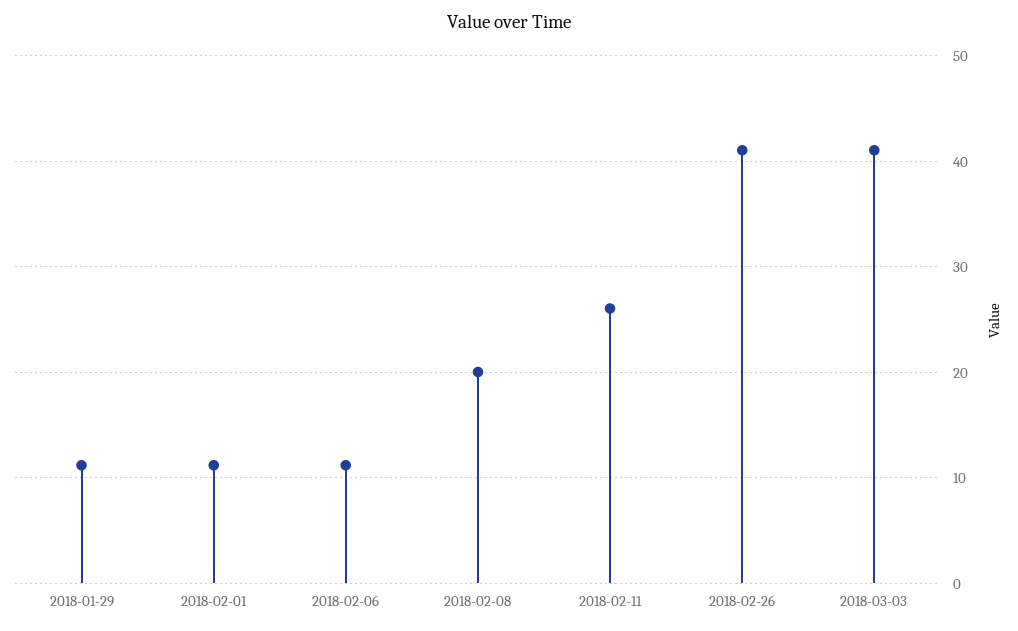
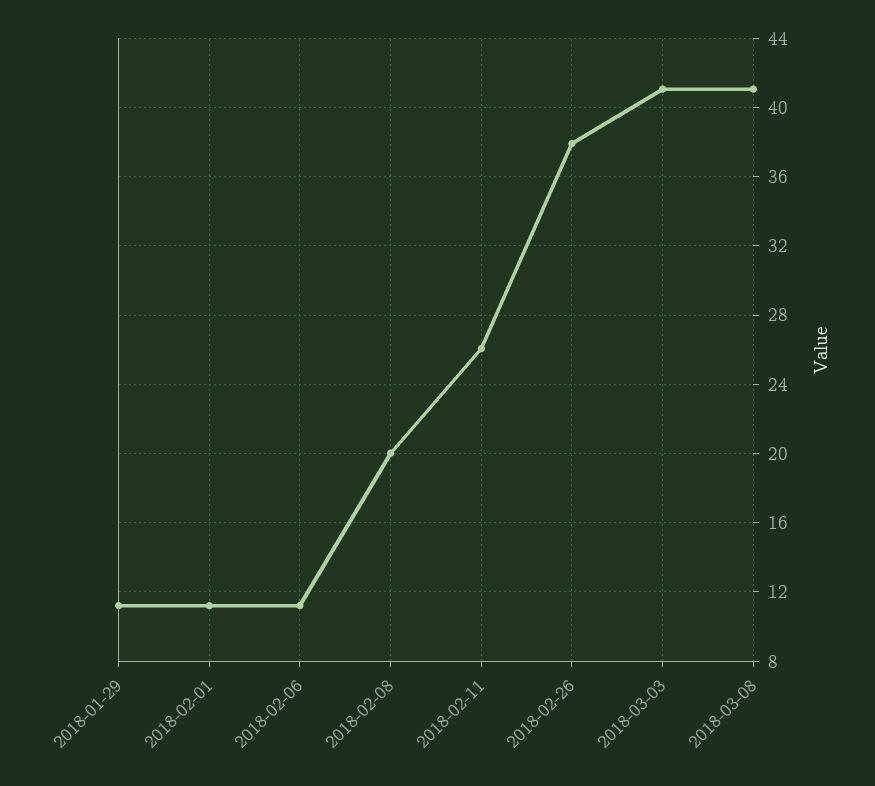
2018-02-26: 41 -> 38
2018-03-08: none -> 41

